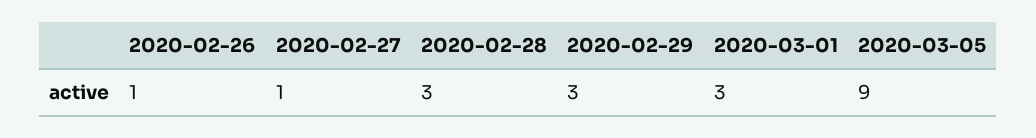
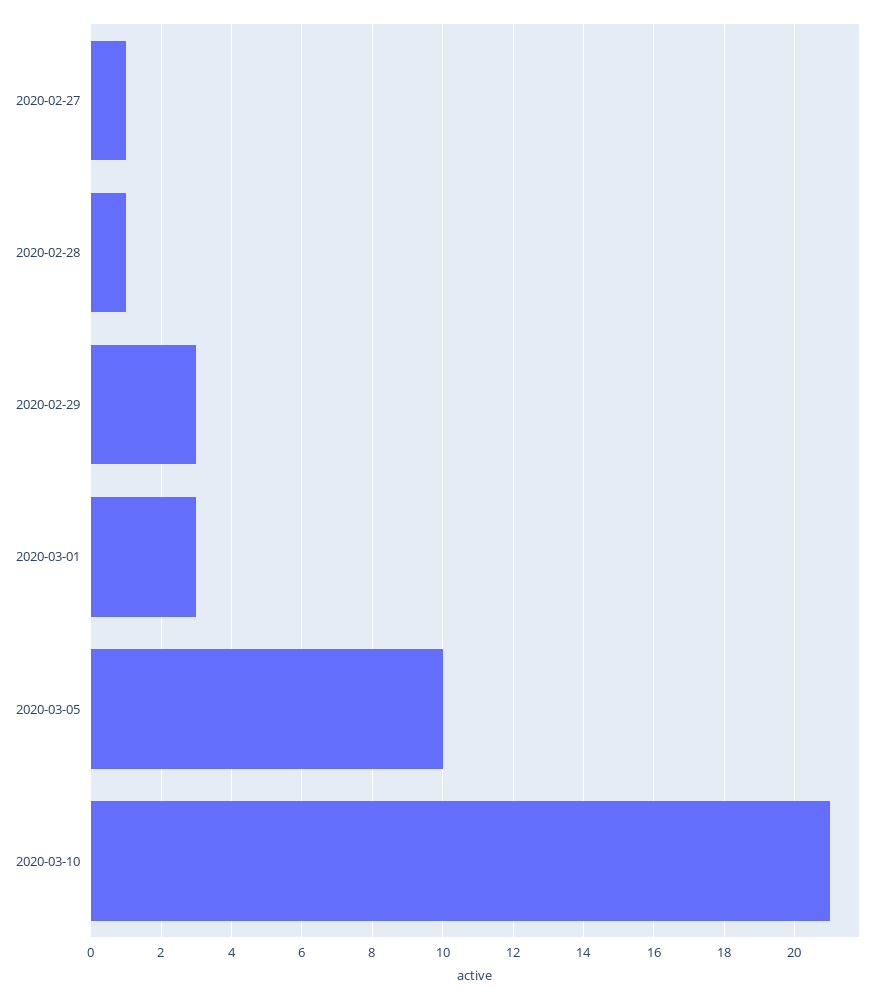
2020-02-26: 1 -> none
2020-02-28: 3 -> 1
2020-03-05: 9 -> 10
2020-03-10: none -> 21

